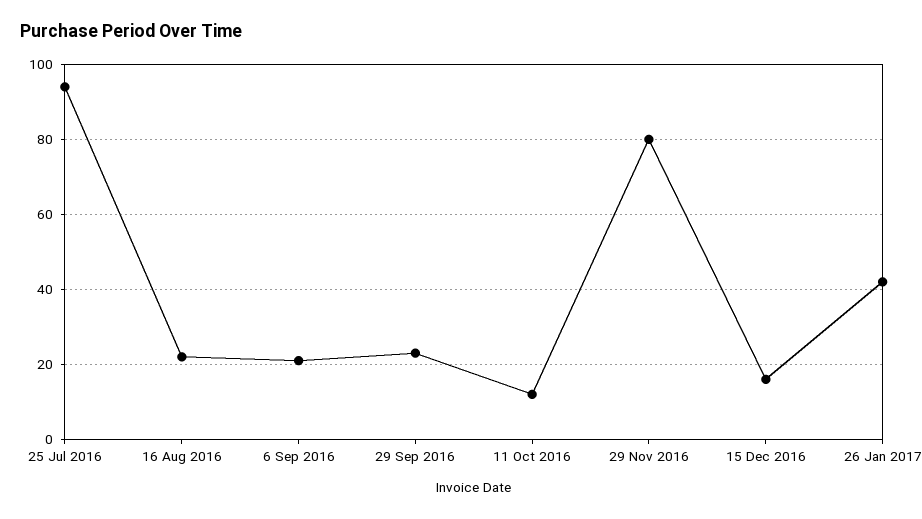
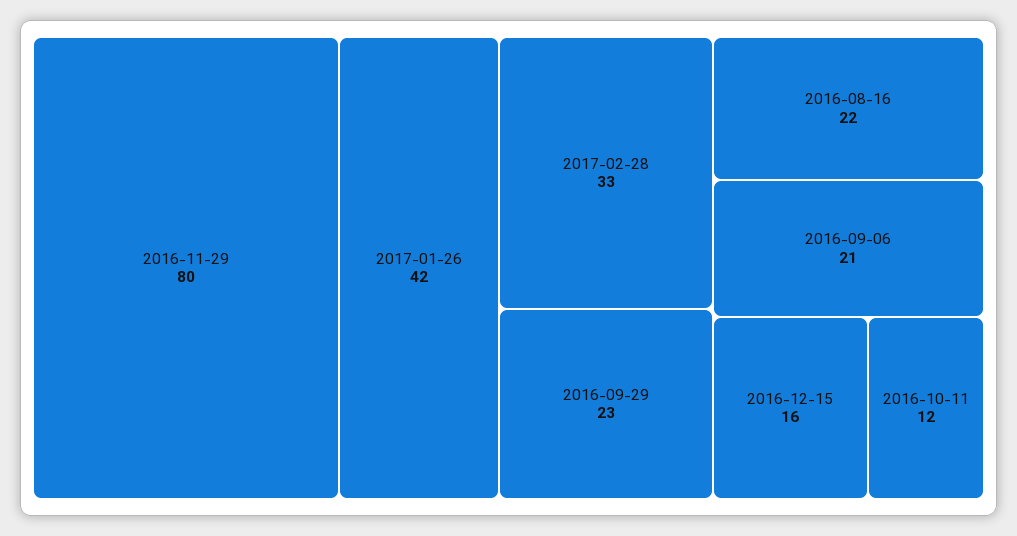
25 Jul 2016: 95 -> none
2017-02-28: none -> 33

